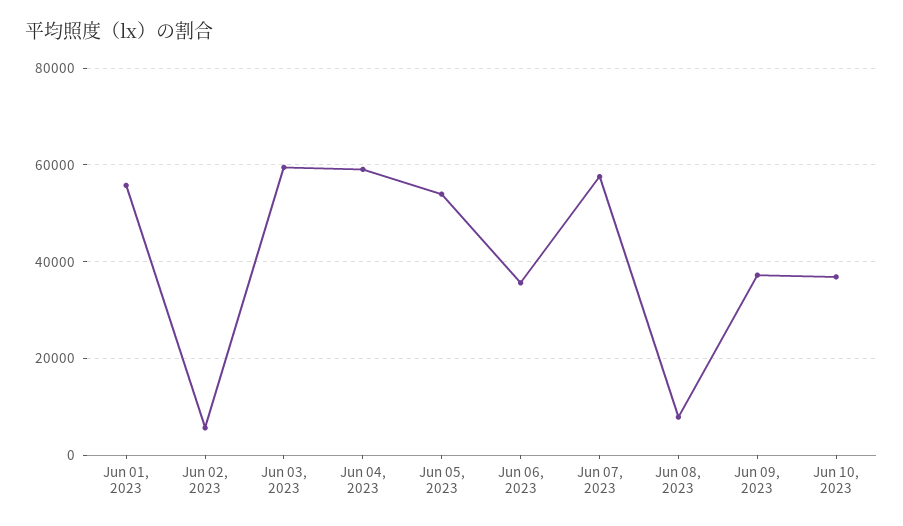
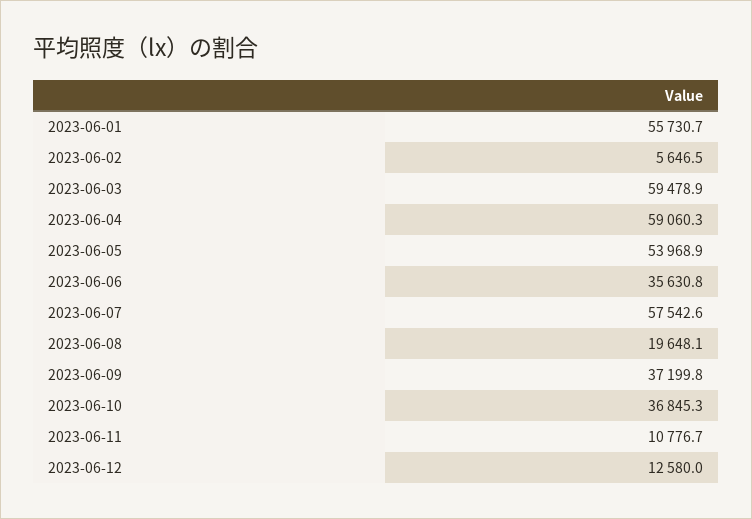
Jun 08, 2023: 8000 -> 19648.1
2023-06-11: none -> 10776.7
2023-06-12: none -> 12580

